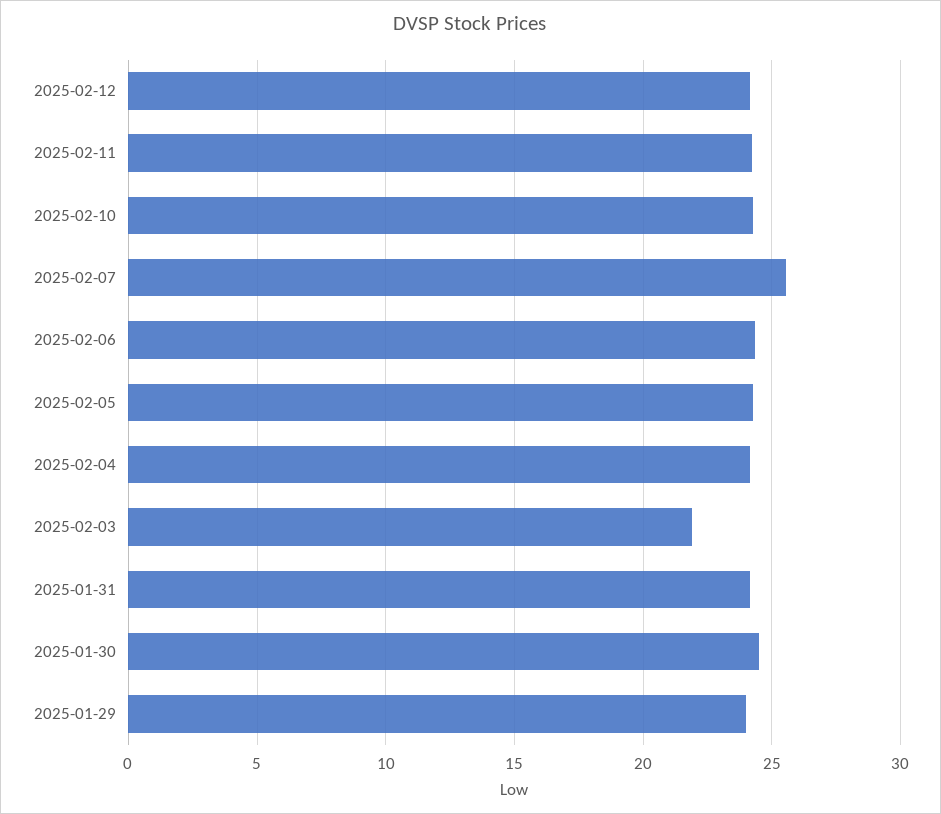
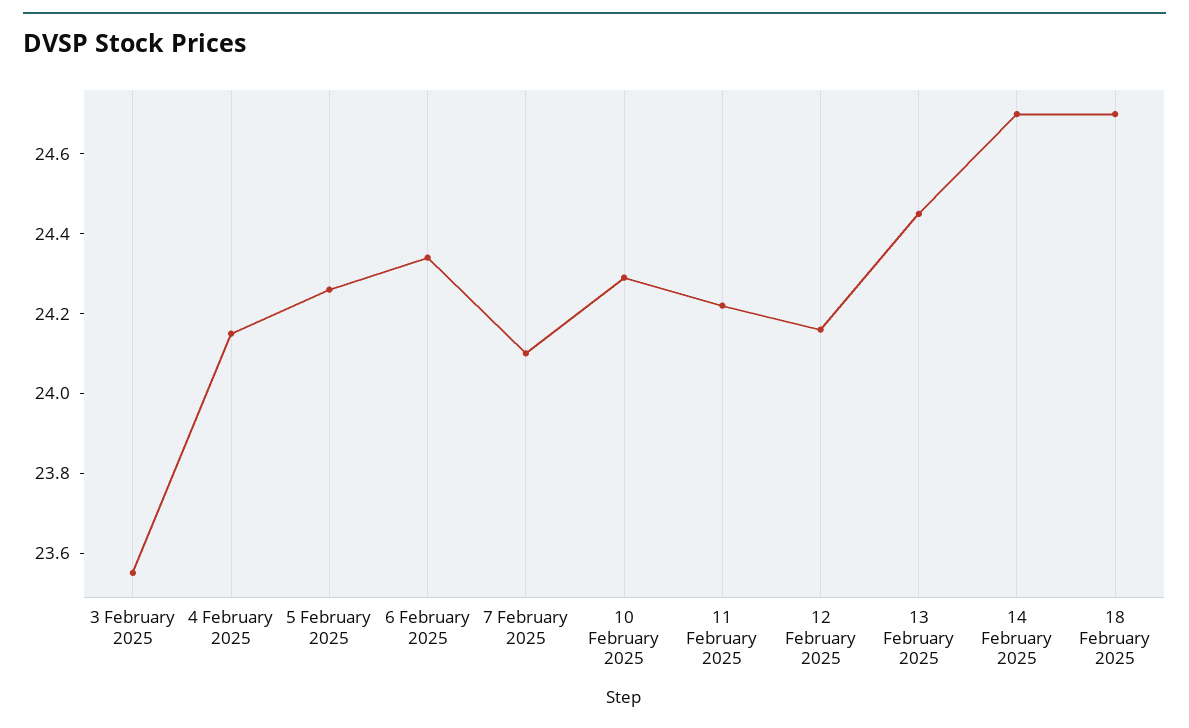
2025-02-07: 25.5 -> 24.1
2025-02-03: 22 -> 23.55
2025-01-31: 24 -> none
2025-01-30: 24.5 -> none
2025-01-29: 24 -> none
13 February 2025: none -> 24.45
14 February 2025: none -> 24.7
18 February 2025: none -> 24.7

